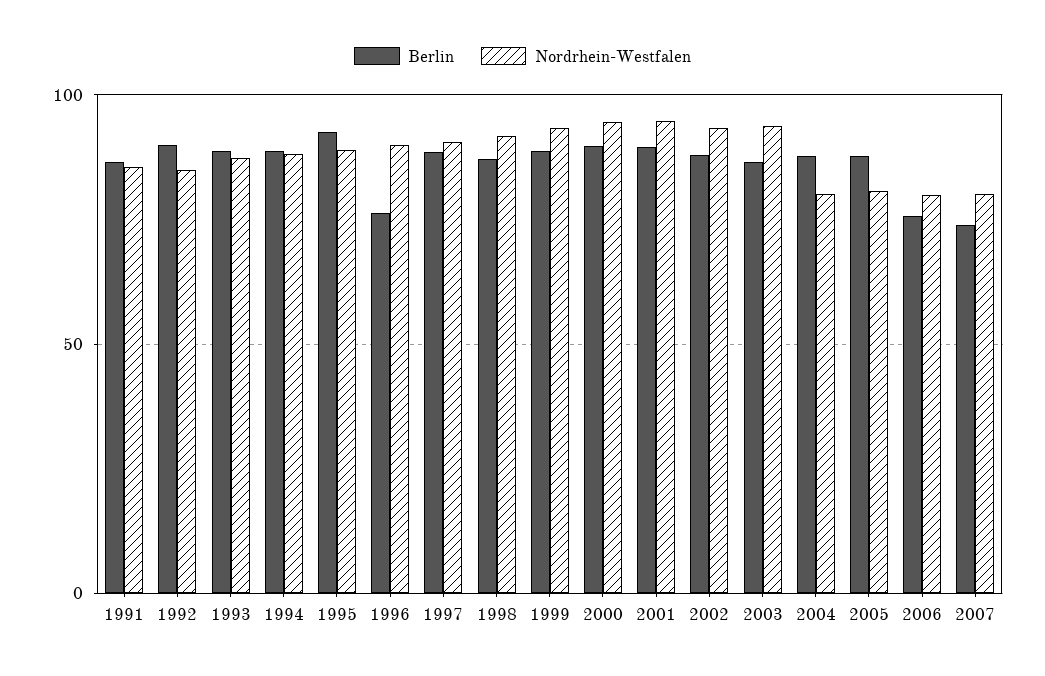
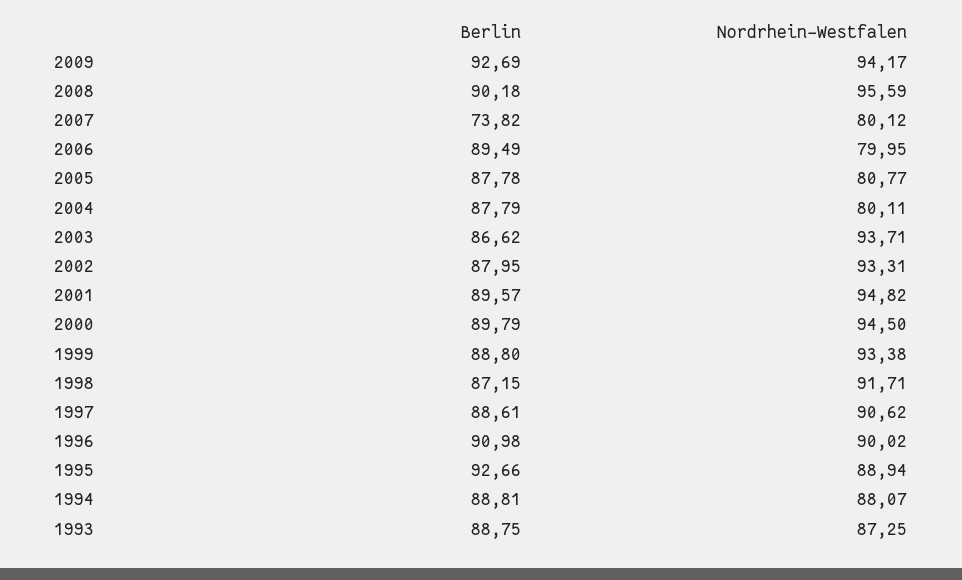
Berlin, 1991: 85 -> none
Nordrhein-Westfalen, 1991: 85 -> none
Berlin, 1992: 90 -> none
Nordrhein-Westfalen, 1992: 85 -> none
Berlin, 1996: 75 -> 90.98
Berlin, 2006: 75 -> 89.49
Berlin, 2009: none -> 92.69
Nordrhein-Westfalen, 2009: none -> 94.17
Berlin, 2008: none -> 90.18
Nordrhein-Westfalen, 2008: none -> 95.59

